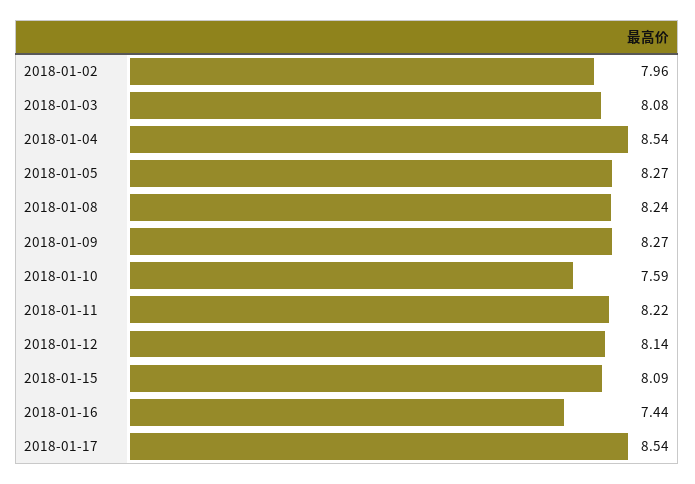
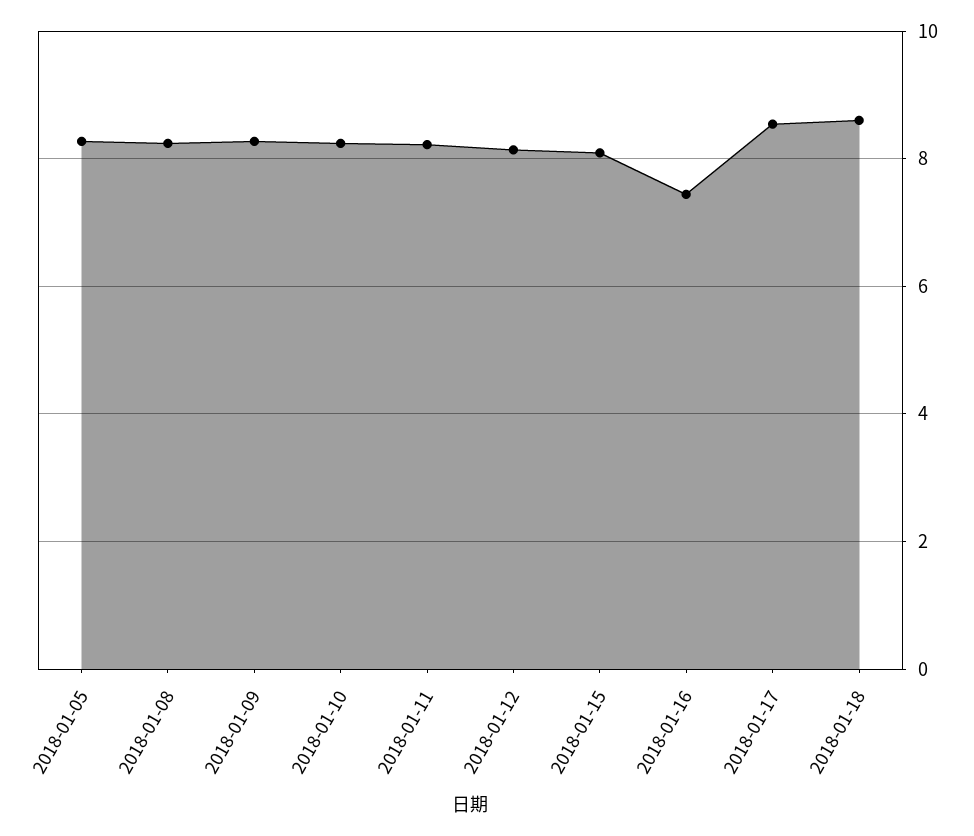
2018-01-02: 7.96 -> none
2018-01-03: 8.08 -> none
2018-01-04: 8.54 -> none
2018-01-10: 7.59 -> 8.2
2018-01-18: none -> 8.6

